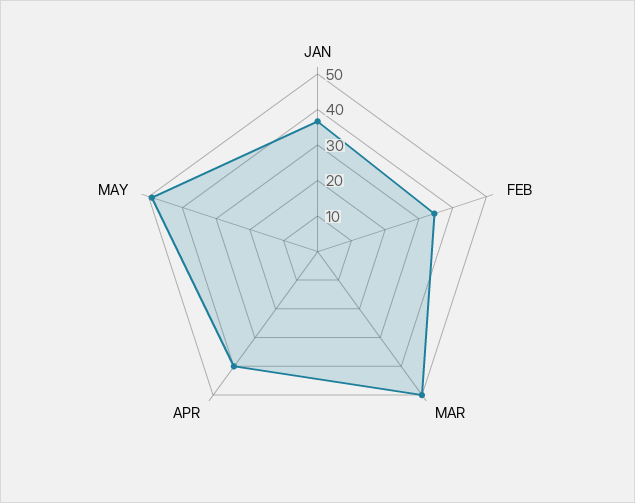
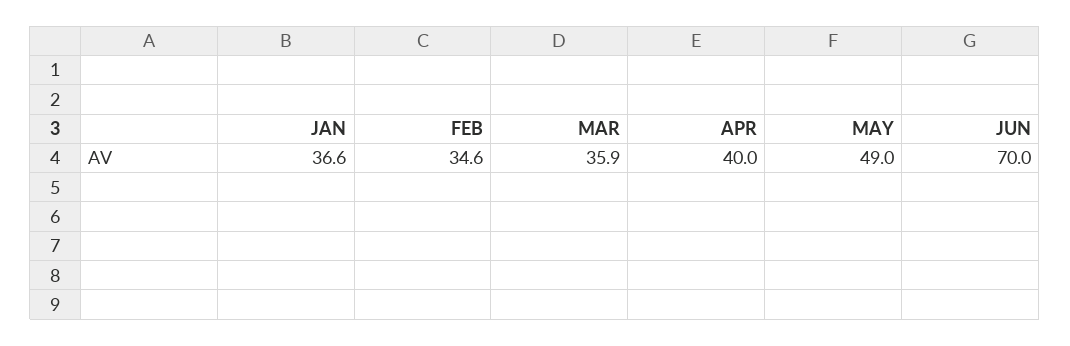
MAR: 50 -> 35.9
JUN: none -> 70

